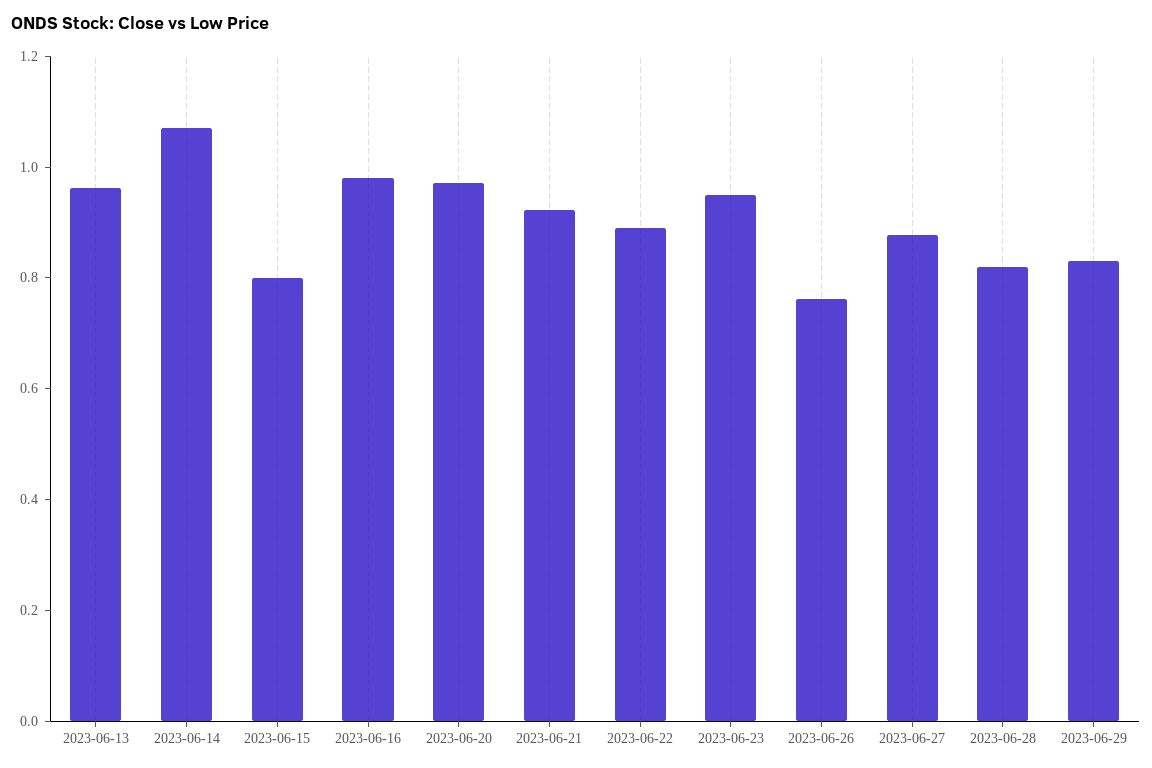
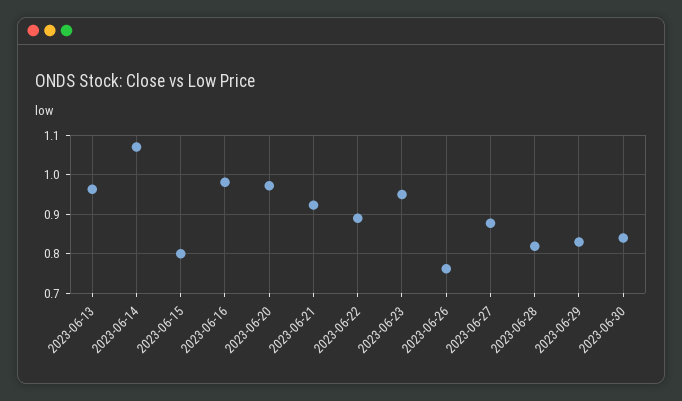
2023-06-30: none -> 0.84

